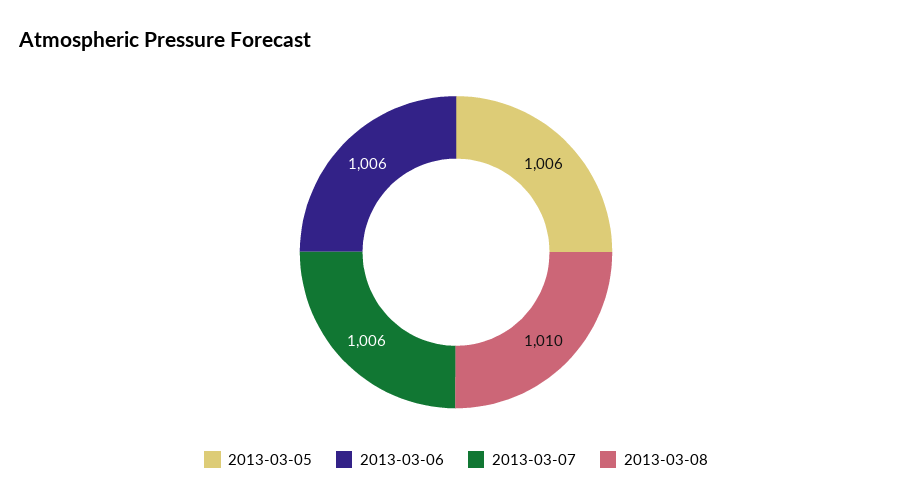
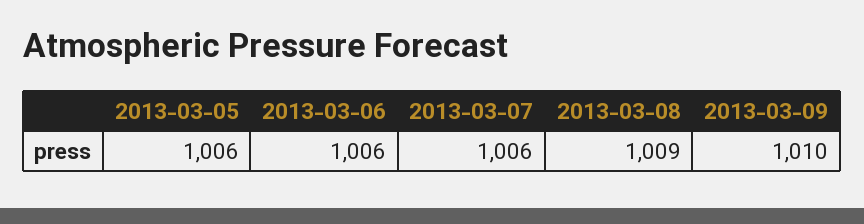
2013-03-08: 1010 -> 1009
2013-03-09: none -> 1010

